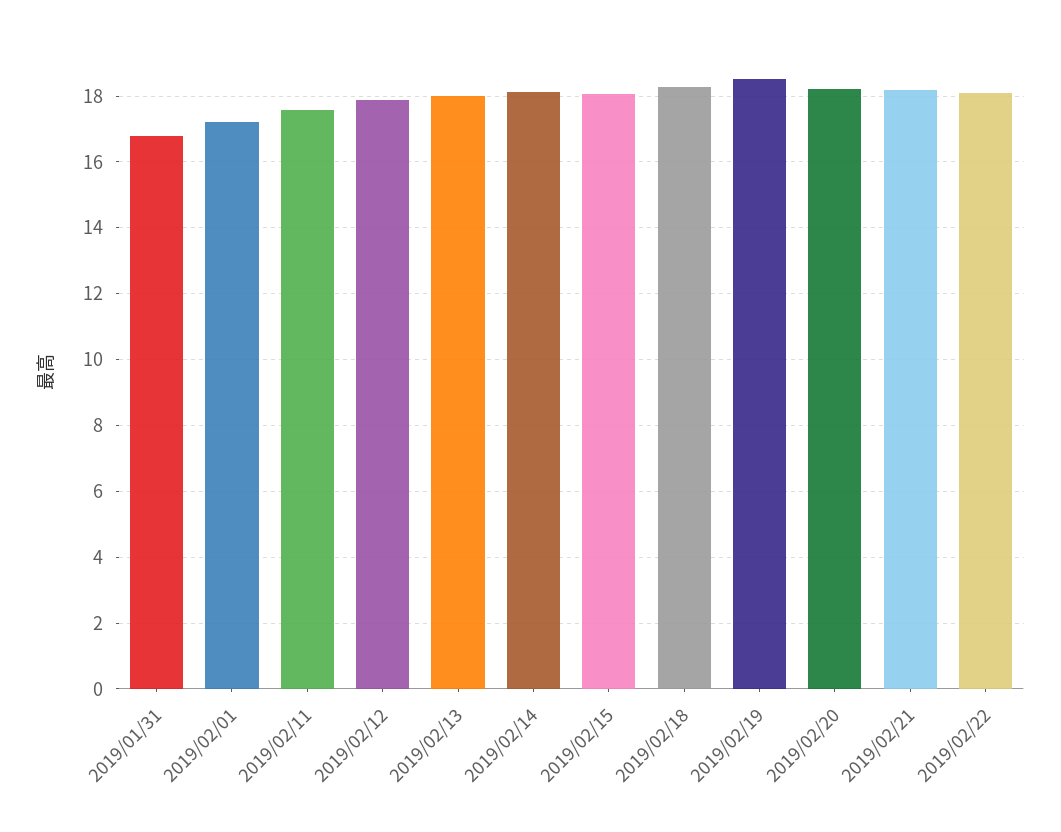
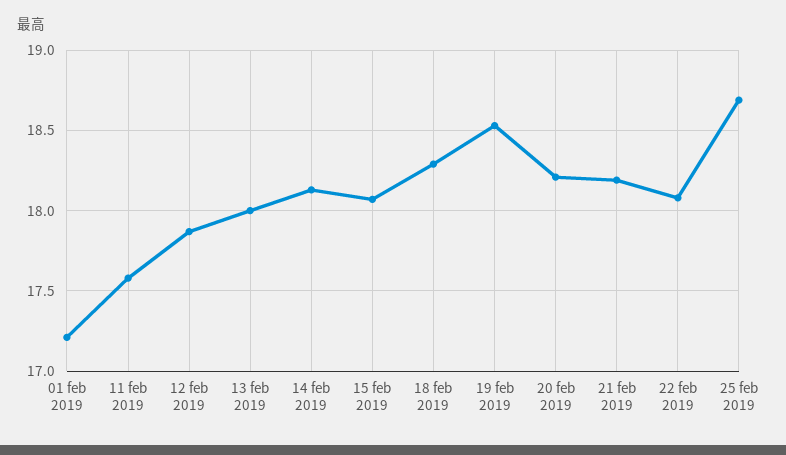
2019/01/31: 16.8 -> none
25 feb 2019: none -> 18.7

